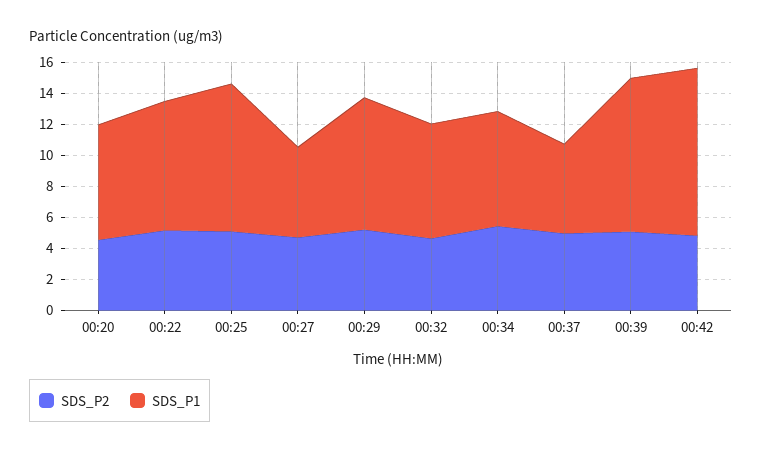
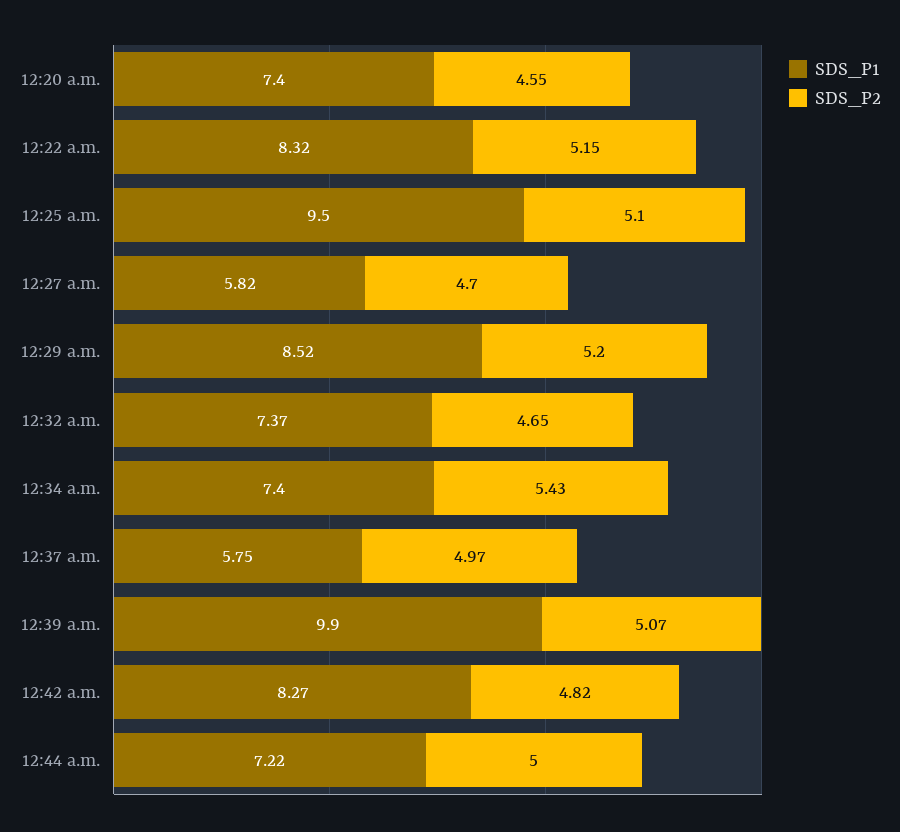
SDS_P1, 00:42: 11 -> 8.27
SDS_P1, 12:44 a.m.: none -> 7.22
SDS_P2, 12:44 a.m.: none -> 5

